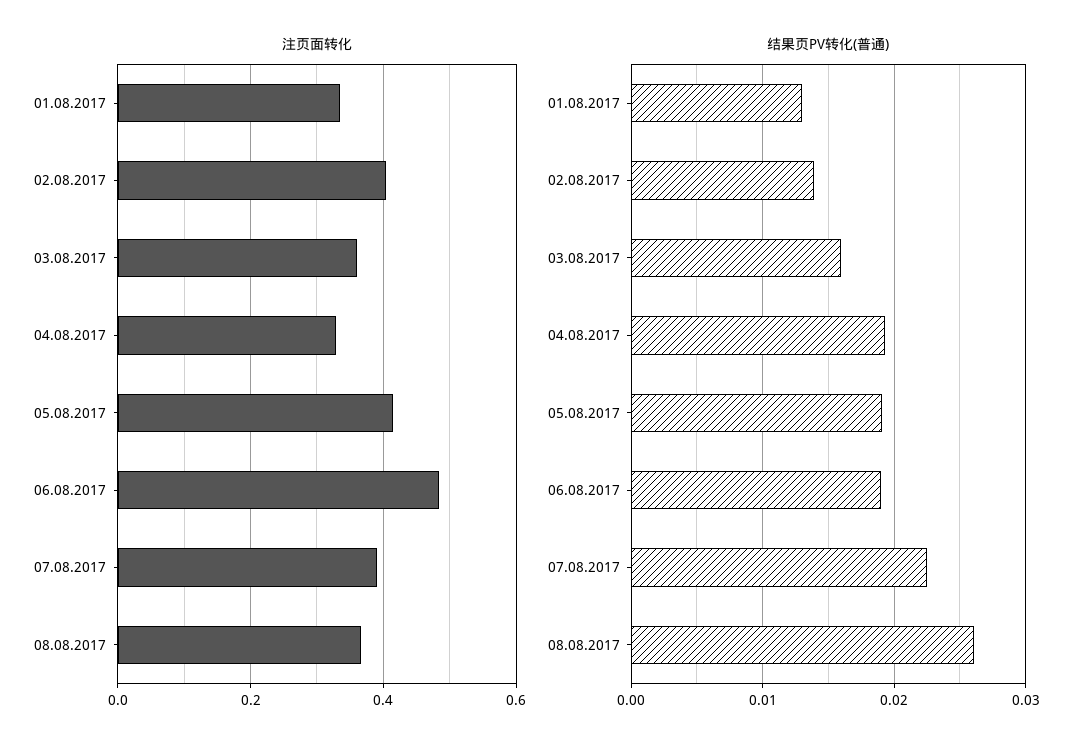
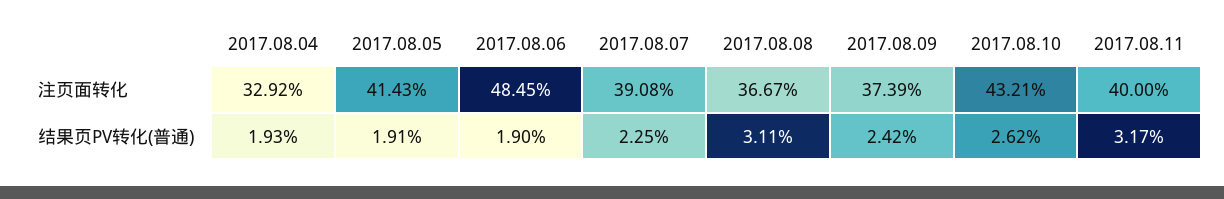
注页面转化, 01.08.2017: 0.34 -> none
注页面转化, 02.08.2017: 0.4 -> none
注页面转化, 03.08.2017: 0.36 -> none
结果页PV转化(普通), 01.08.2017: 0.013 -> none
结果页PV转化(普通), 02.08.2017: 0.014 -> none
结果页PV转化(普通), 03.08.2017: 0.016 -> none
结果页PV转化(普通), 08.08.2017: 0.026 -> 0.0311
注页面转化, 2017.08.09: none -> 0.3739
注页面转化, 2017.08.10: none -> 0.4321
注页面转化, 2017.08.11: none -> 0.4
结果页PV转化(普通), 2017.08.09: none -> 0.0242
结果页PV转化(普通), 2017.08.10: none -> 0.0262
结果页PV转化(普通), 2017.08.11: none -> 0.0317

